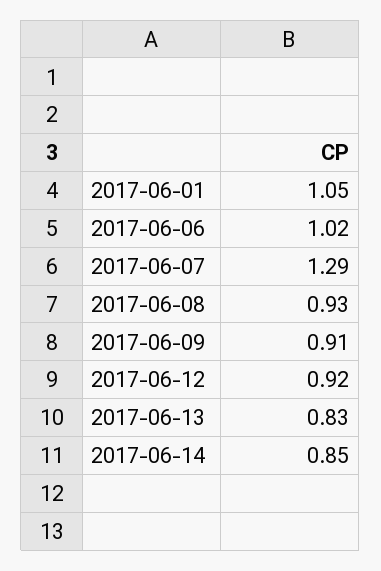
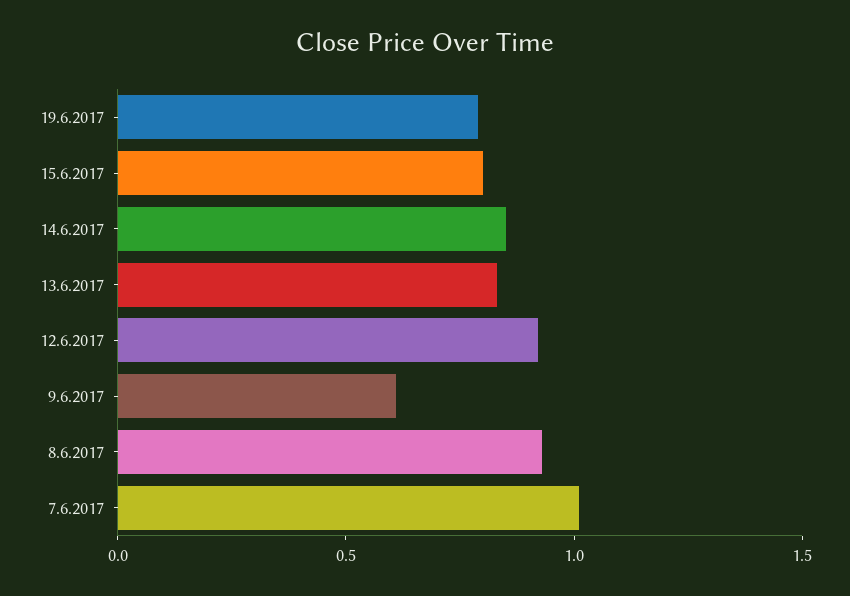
2017-06-01: 1.05 -> none
2017-06-06: 1.02 -> none
2017-06-07: 1.29 -> 1
2017-06-09: 0.91 -> 0.6
19.6.2017: none -> 0.8
15.6.2017: none -> 0.8

